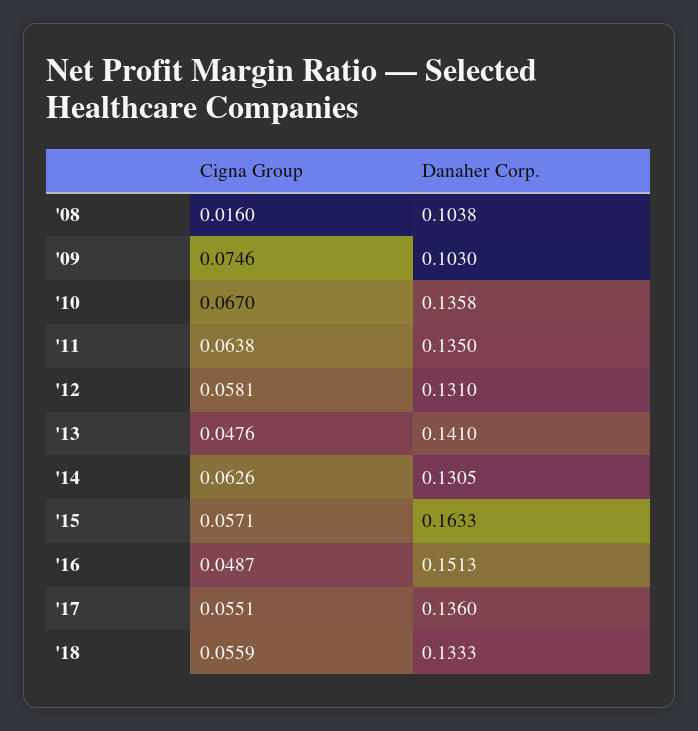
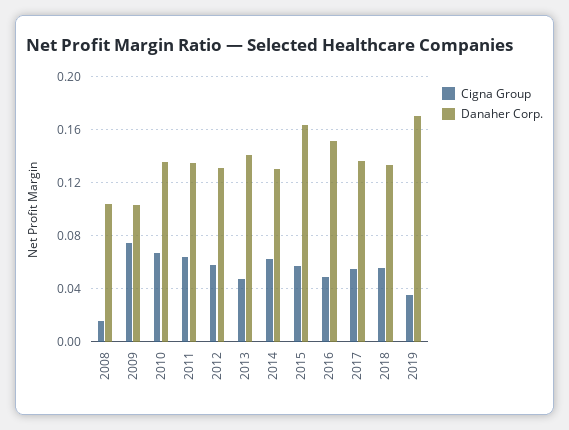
Cigna Group, 2019: none -> 0.035
Danaher Corp., 2019: none -> 0.17

